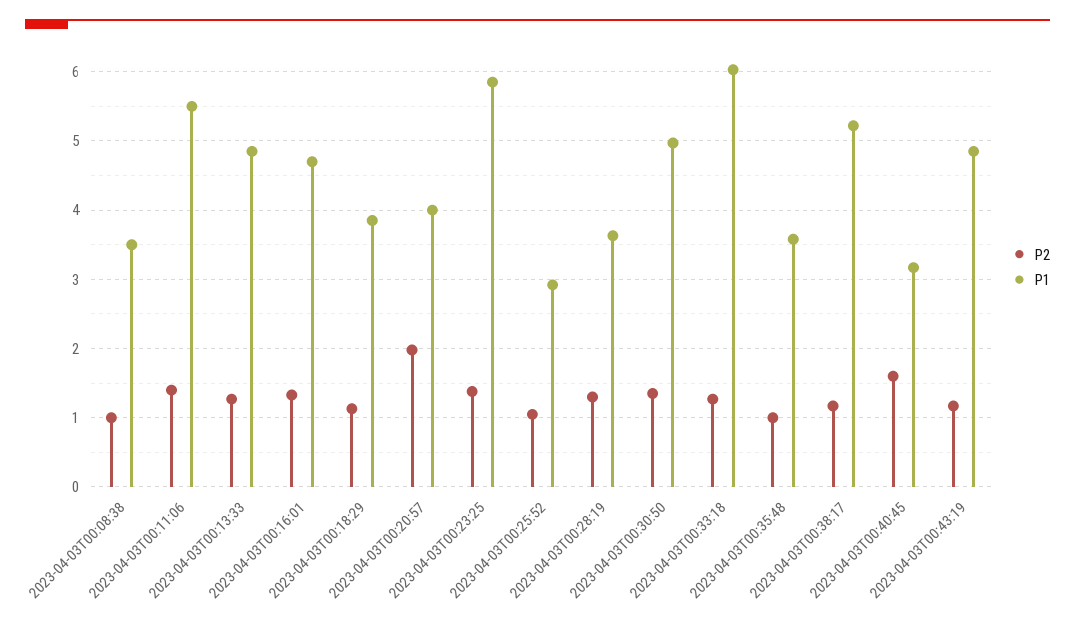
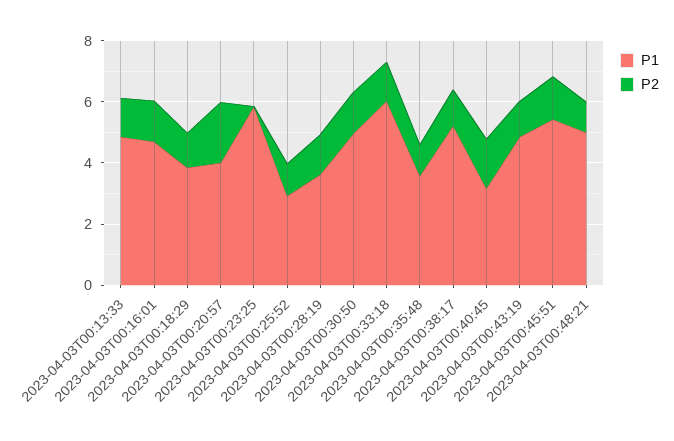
P2, 2023-04-03T00:08:38: 1 -> none
P1, 2023-04-03T00:08:38: 3.5 -> none
P2, 2023-04-03T00:11:06: 1.4 -> none
P1, 2023-04-03T00:11:06: 5.5 -> none
P2, 2023-04-03T00:23:25: 1.4 -> 0
P1, 2023-04-03T00:45:51: none -> 5.5
P2, 2023-04-03T00:45:51: none -> 1.5
P1, 2023-04-03T00:48:21: none -> 5
P2, 2023-04-03T00:48:21: none -> 1

